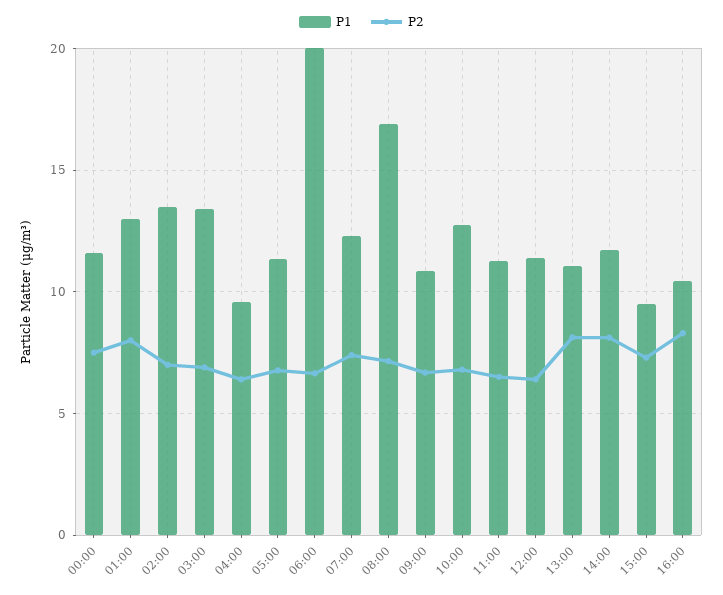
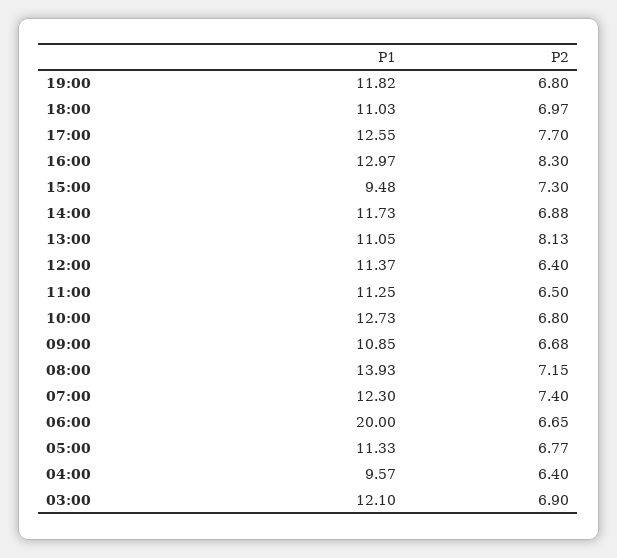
P1, 00:00: 11.5 -> none
P2, 00:00: 7.5 -> none
P1, 01:00: 13 -> none
P2, 01:00: 8 -> none
P1, 02:00: 13.5 -> none
P2, 02:00: 7 -> none
P1, 03:00: 13.5 -> 12.1
P1, 08:00: 17 -> 13.93
P2, 14:00: 8 -> 6.88
P1, 16:00: 10.5 -> 12.97
P1, 19:00: none -> 11.82
P2, 19:00: none -> 6.8
P1, 18:00: none -> 11.03
P2, 18:00: none -> 6.97
P1, 17:00: none -> 12.55
P2, 17:00: none -> 7.7

